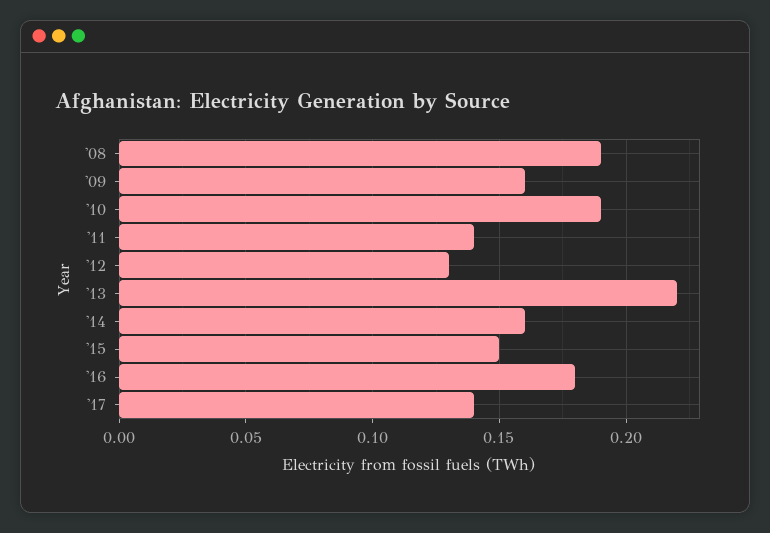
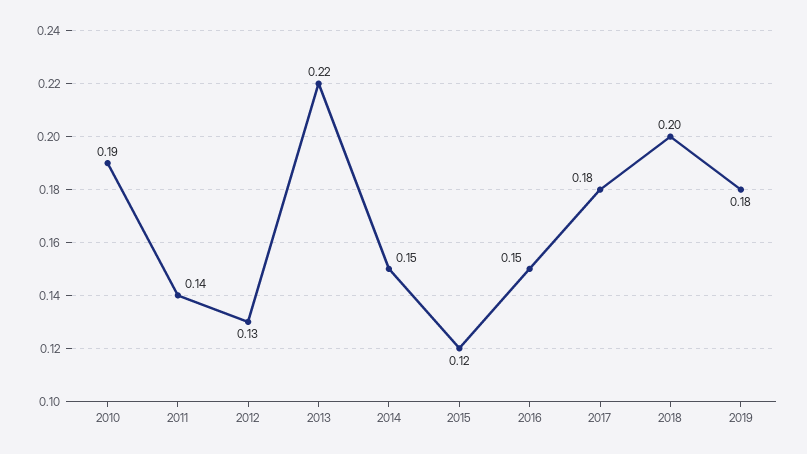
'08: 0.19 -> none
'09: 0.16 -> none
'14: 0.16 -> 0.15
'15: 0.15 -> 0.12
'16: 0.18 -> 0.15
'17: 0.14 -> 0.18
2018: none -> 0.2
2019: none -> 0.18

